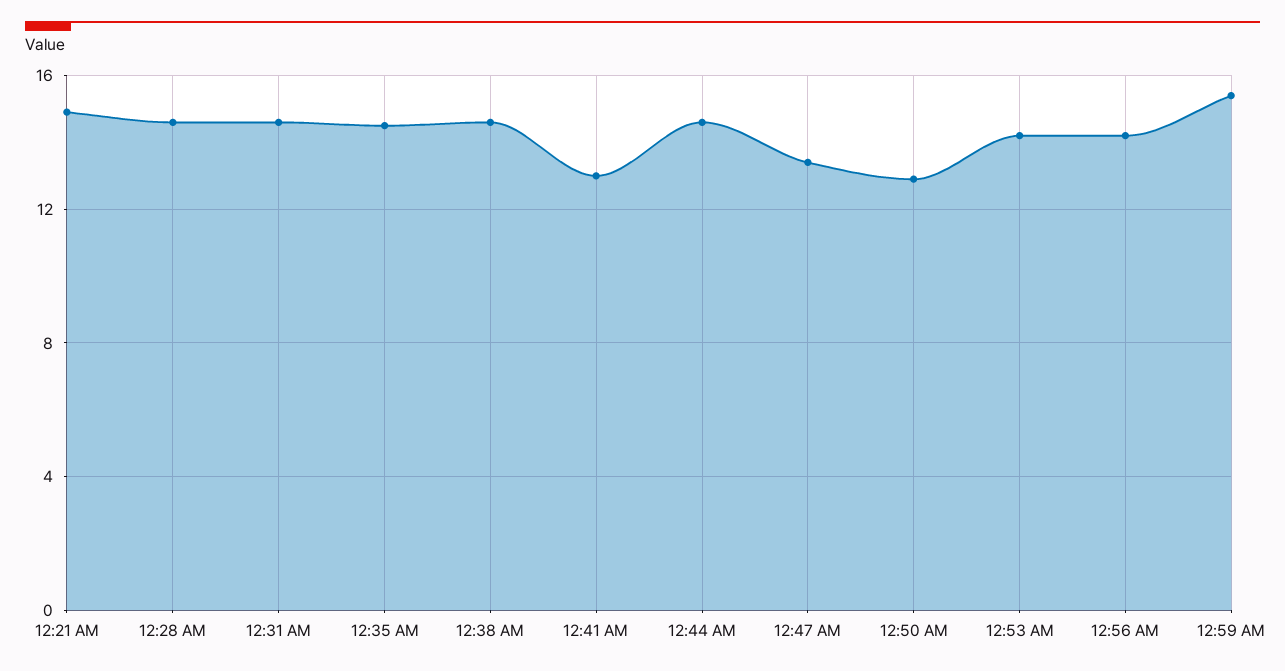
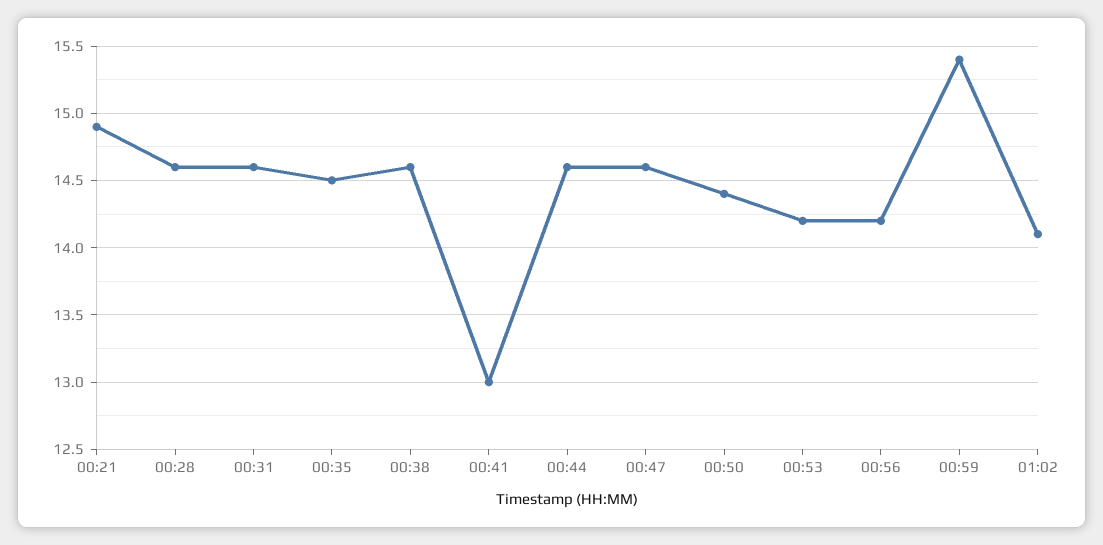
12:47 AM: 13.5 -> 14.6
12:50 AM: 13 -> 14.4
01:02: none -> 14.1

